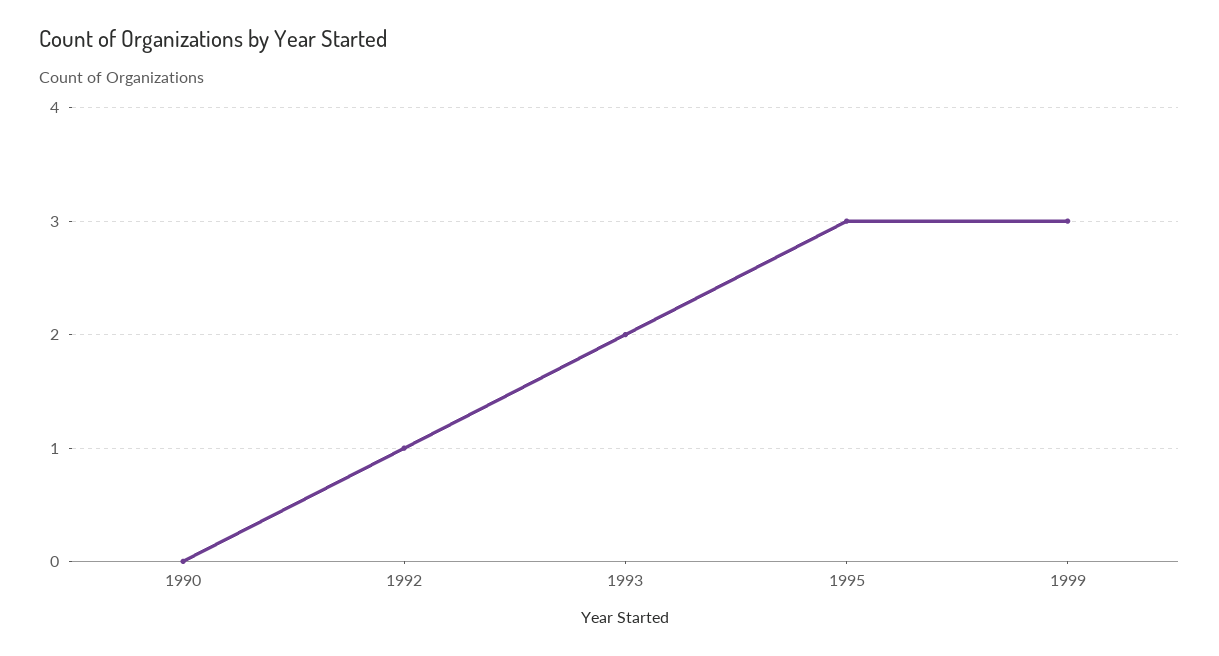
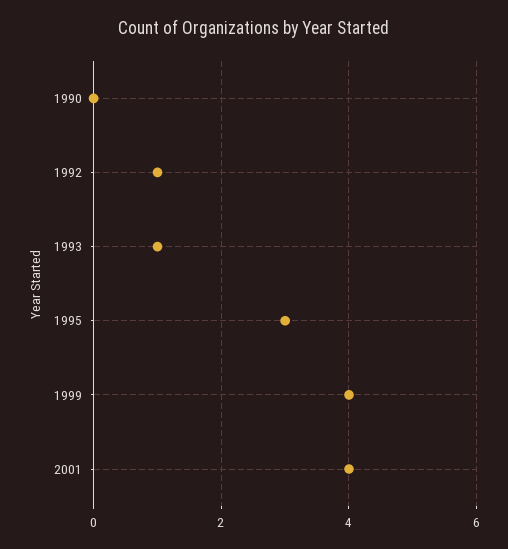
1993: 2 -> 1
1999: 3 -> 4
2001: none -> 4

